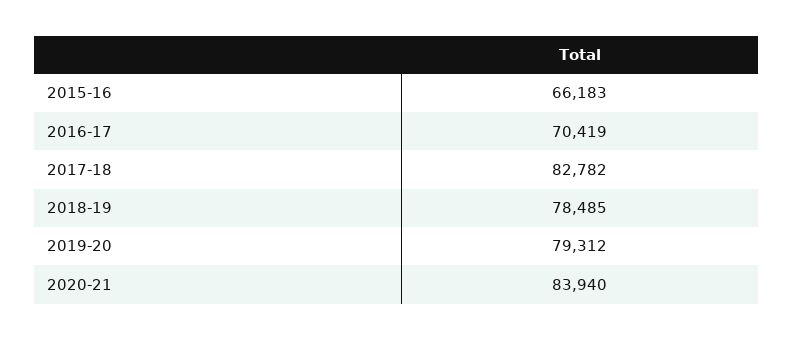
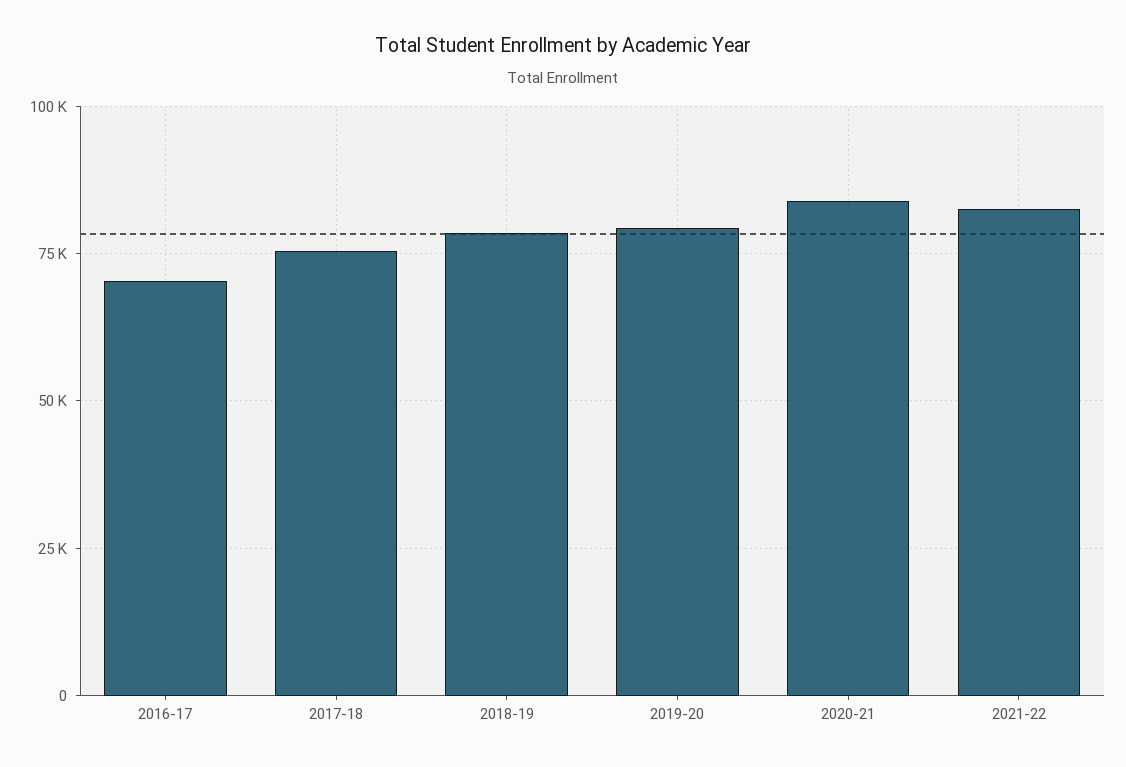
2015-16: 66183 -> none
2017-18: 82782 -> 75000
2021-22: none -> 82500

